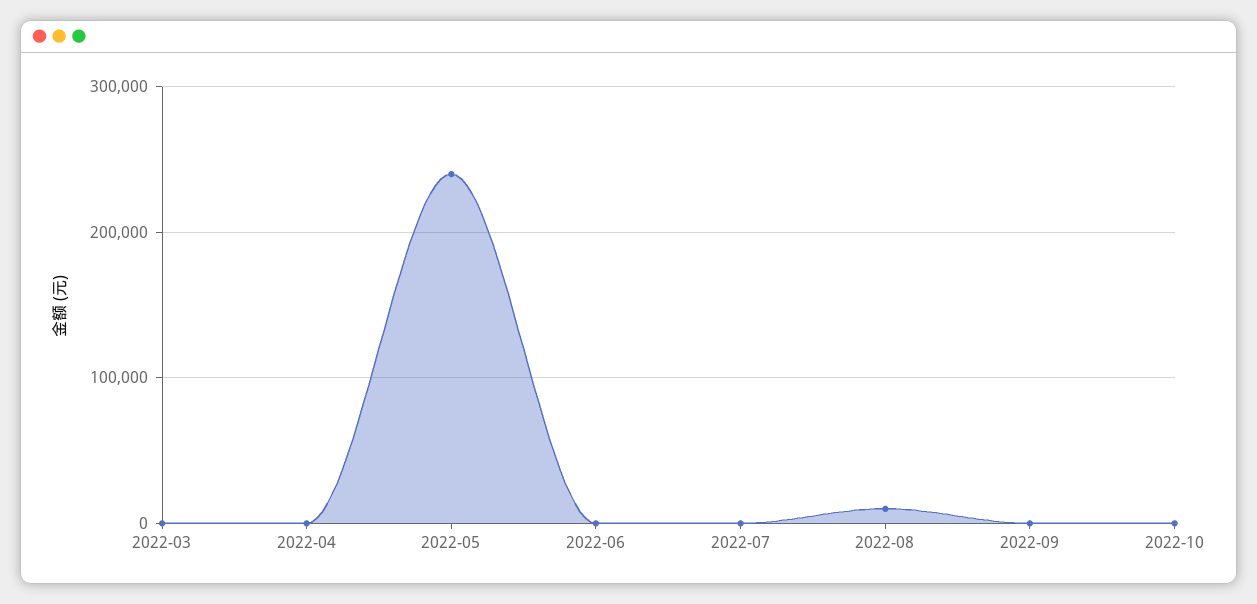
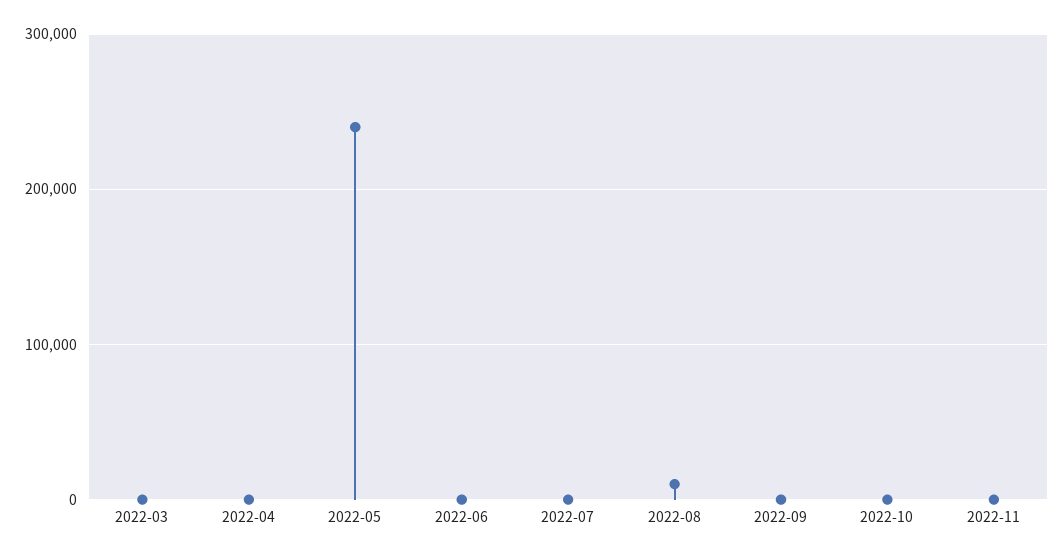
2022-11: none -> 0

